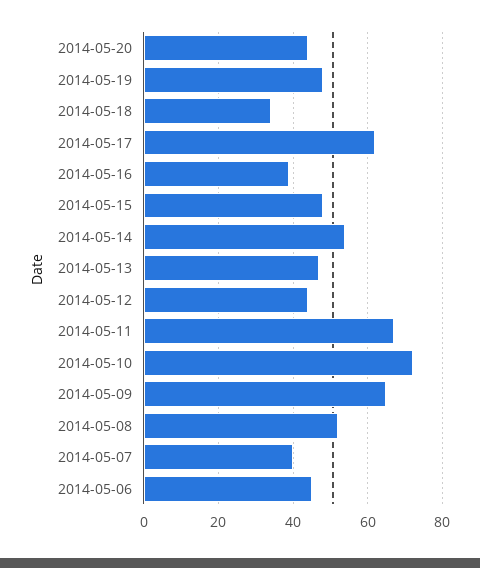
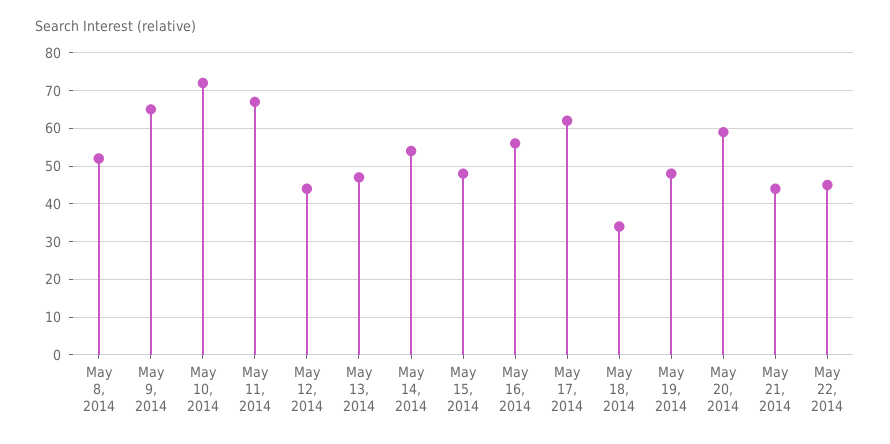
2014-05-20: 45 -> 60
2014-05-16: 40 -> 55
2014-05-07: 40 -> none
2014-05-06: 45 -> none
May 21, 2014: none -> 45
May 22, 2014: none -> 45

